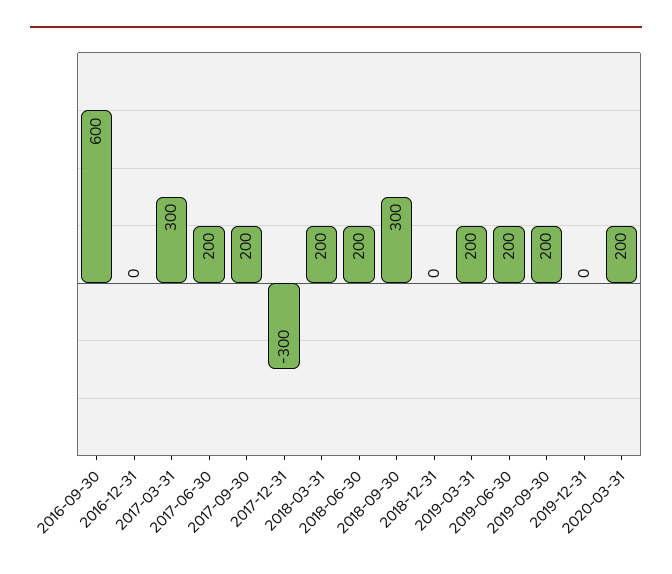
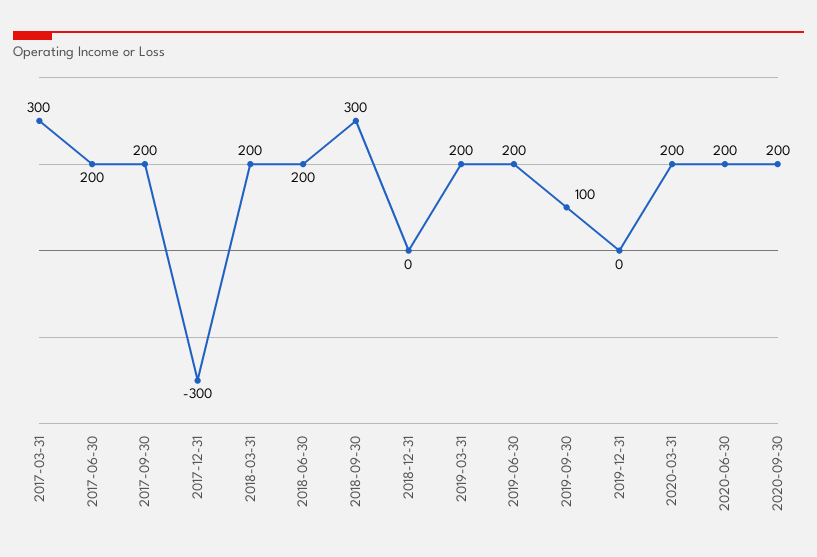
2016-09-30: 600 -> none
2016-12-31: 0 -> none
2019-09-30: 200 -> 100
2020-06-30: none -> 200
2020-09-30: none -> 200

